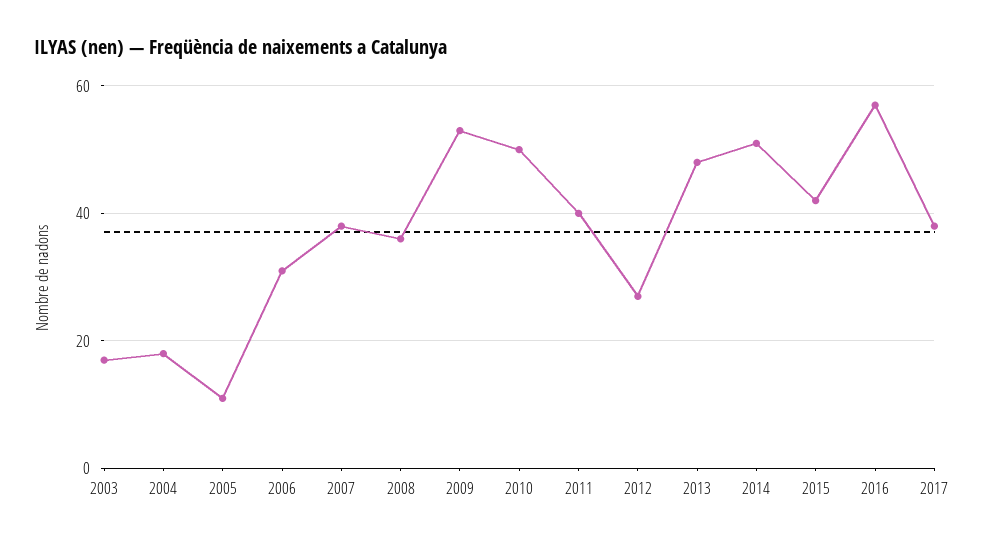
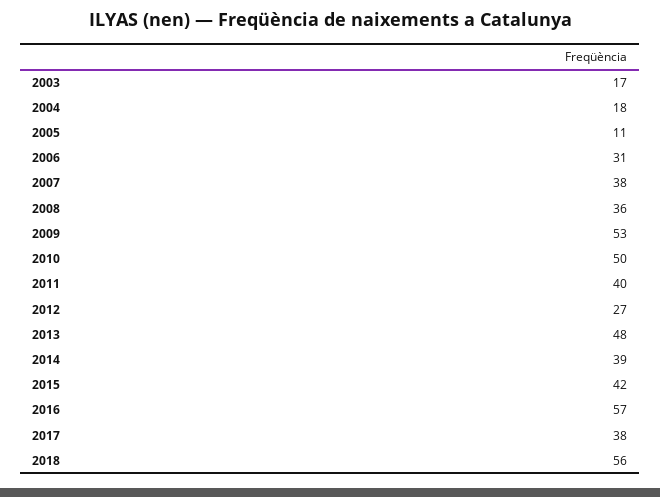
2014: 50 -> 39
2018: none -> 56

